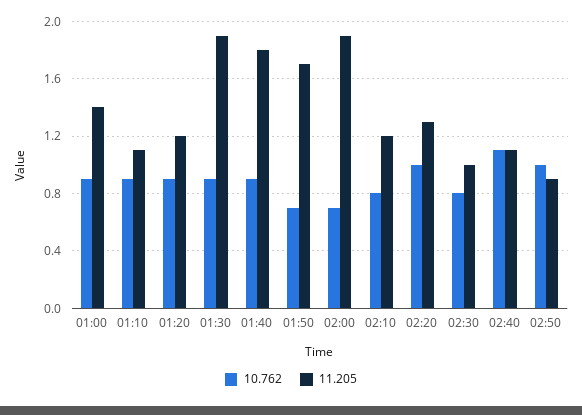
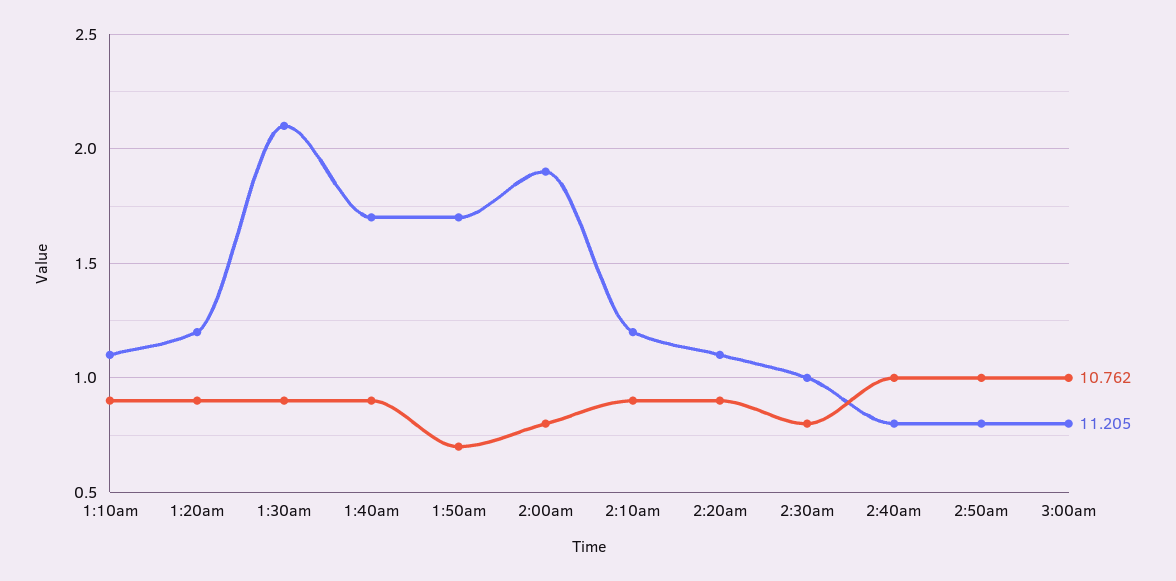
10.762, 01:00: 0.9 -> none
11.205, 01:00: 1.4 -> none
11.205, 01:30: 1.9 -> 2.1
11.205, 01:40: 1.8 -> 1.7
10.762, 02:00: 0.7 -> 0.8
10.762, 02:10: 0.8 -> 0.9
10.762, 02:20: 1 -> 0.9
11.205, 02:20: 1.3 -> 1.1
10.762, 02:40: 1.1 -> 1
11.205, 02:40: 1.1 -> 0.8
11.205, 02:50: 0.9 -> 0.8
10.762, 3:00am: none -> 1
11.205, 3:00am: none -> 0.8

